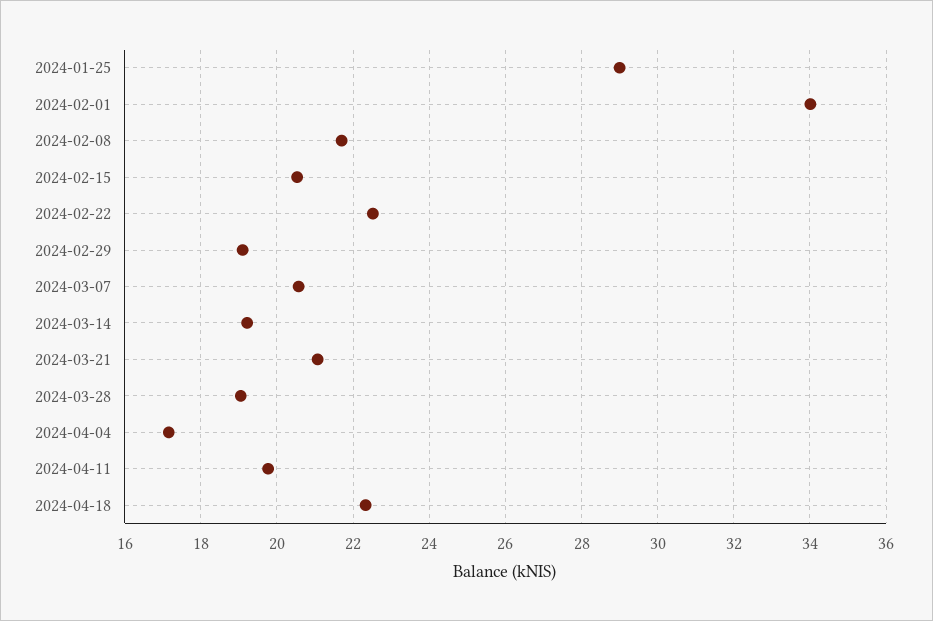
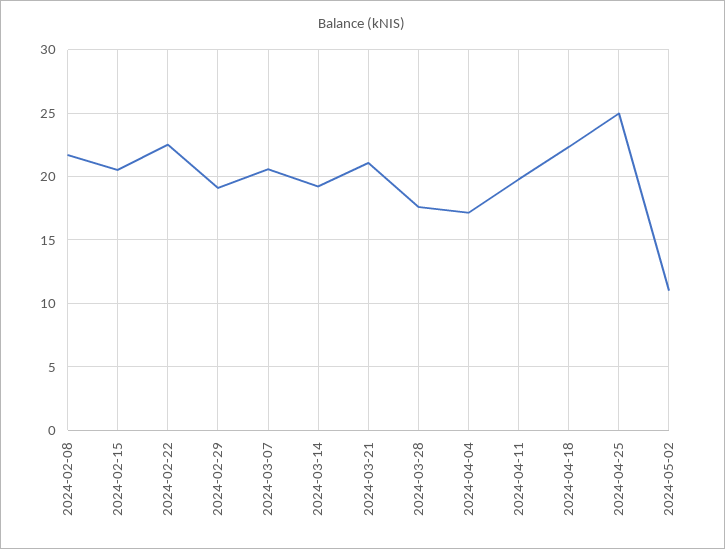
2024-01-25: 29 -> none
2024-02-01: 34 -> none
2024-03-28: 19 -> 17.5
2024-04-25: none -> 25
2024-05-02: none -> 11

